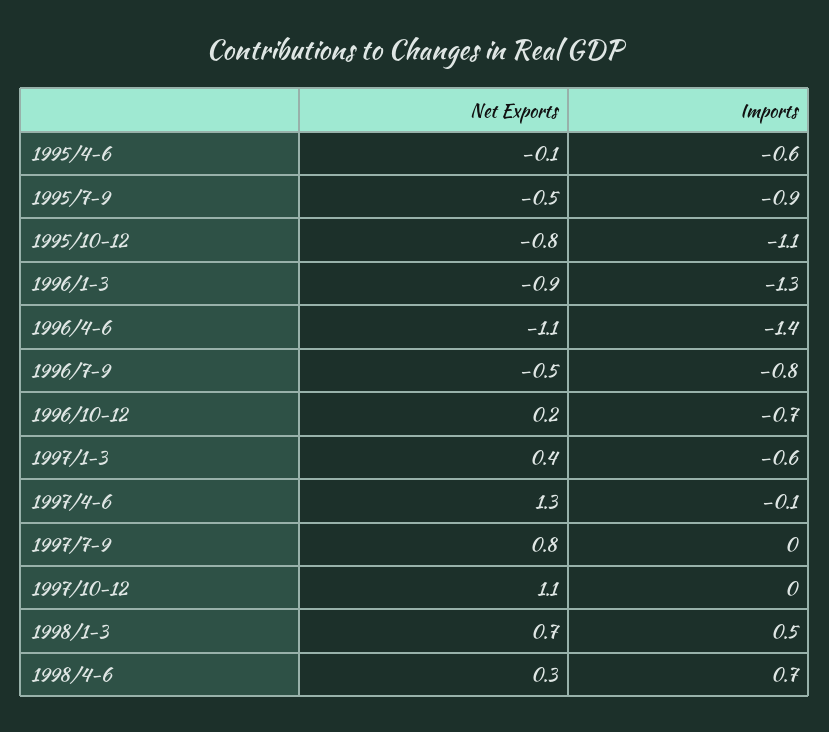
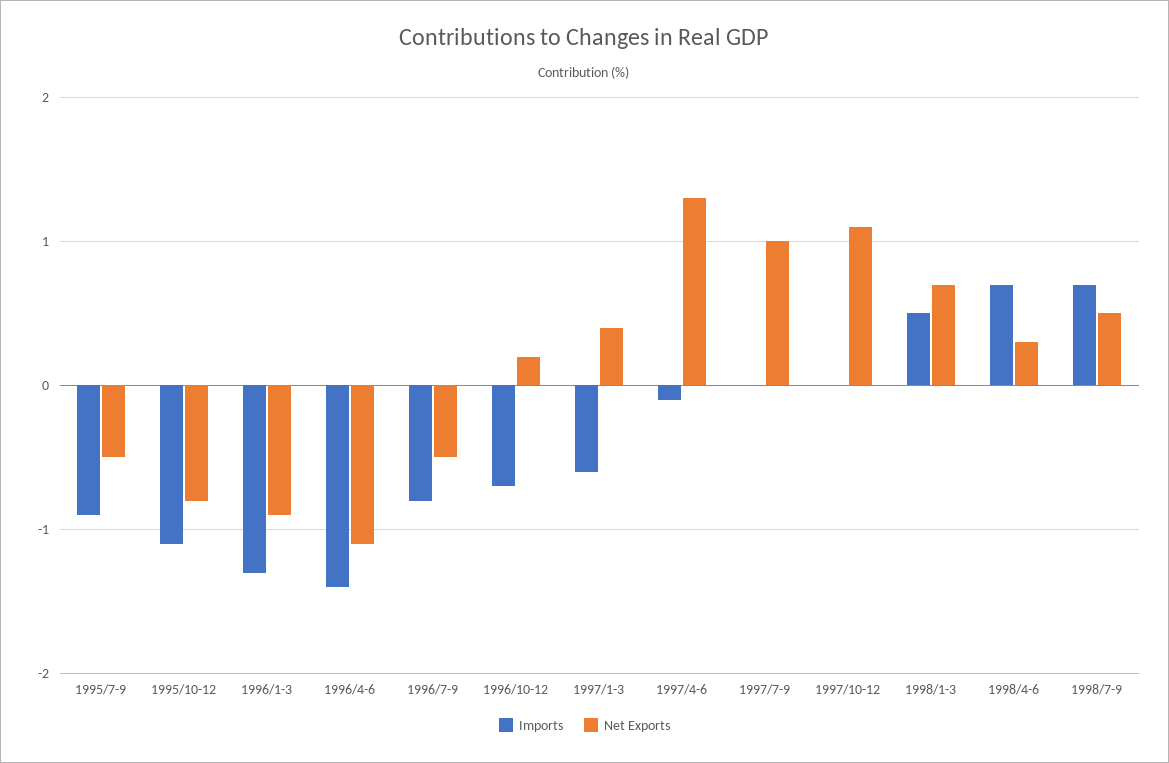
Net Exports, 1995/4-6: -0.1 -> none
Imports, 1995/4-6: -0.6 -> none
Net Exports, 1997/7-9: 0.8 -> 1
Imports, 1998/7-9: none -> 0.7
Net Exports, 1998/7-9: none -> 0.5

